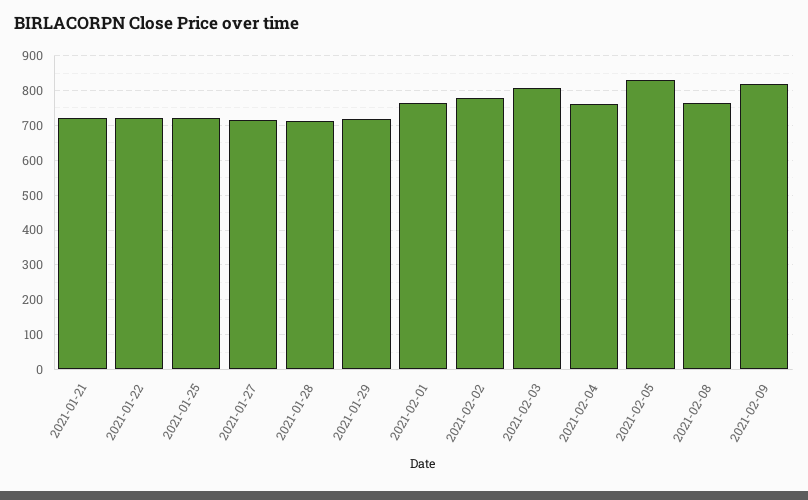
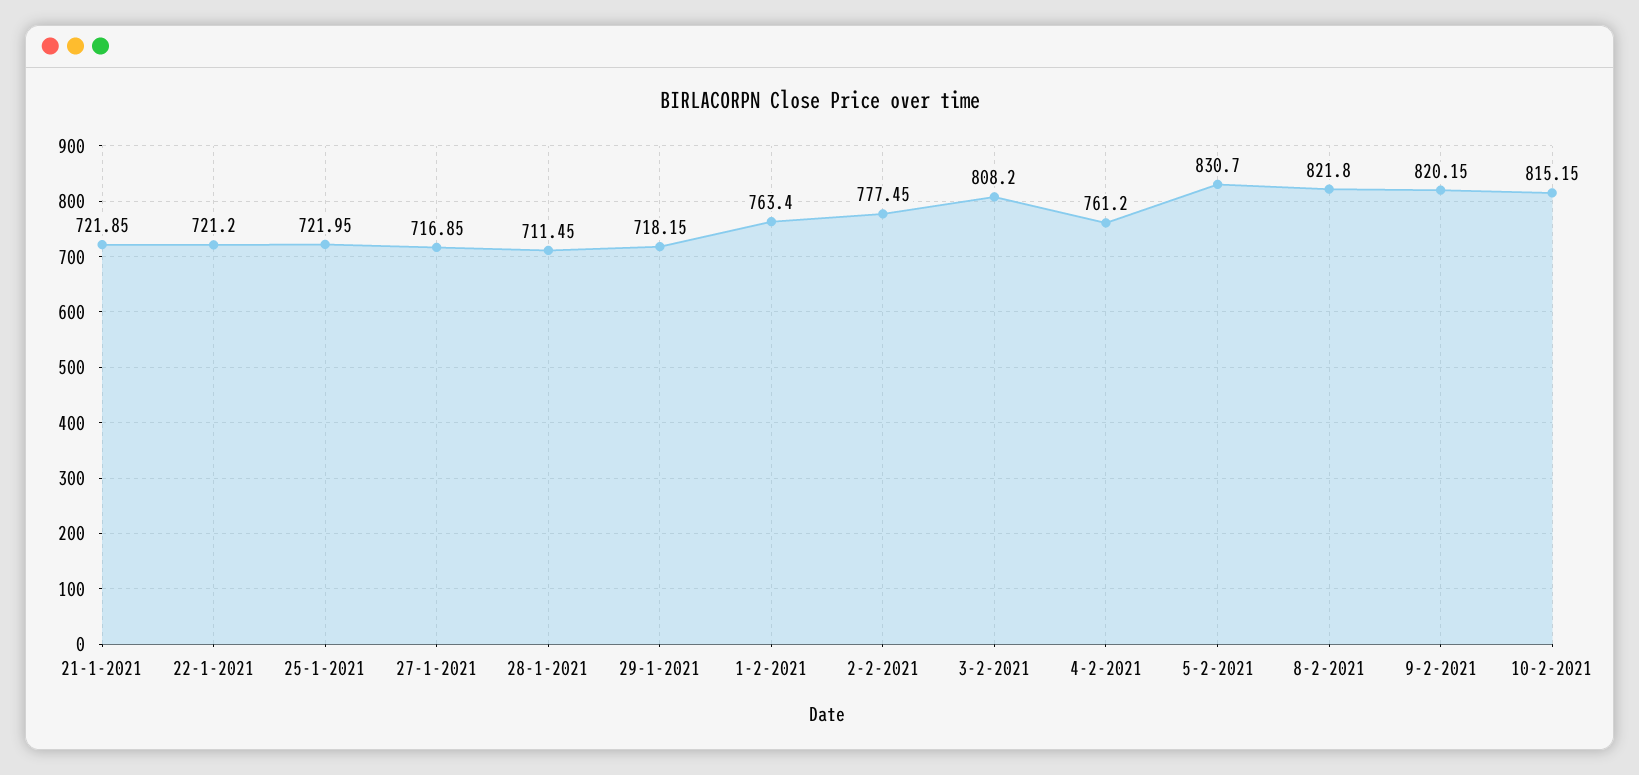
2021-02-08: 760 -> 821.8
10-2-2021: none -> 815.15

